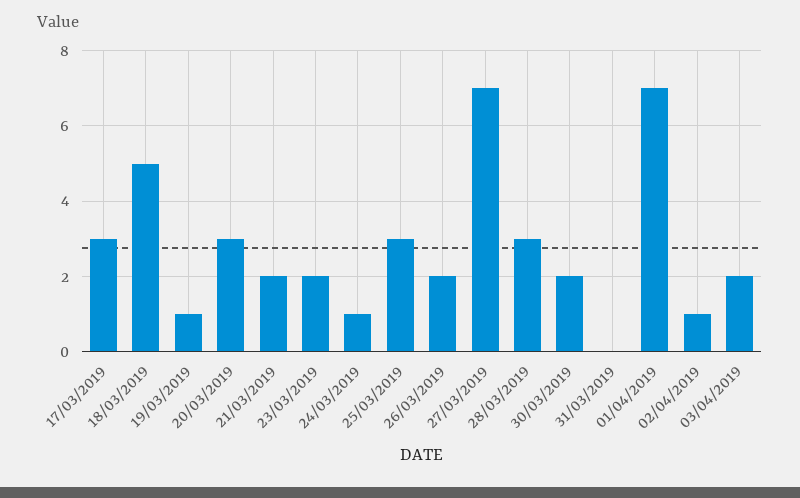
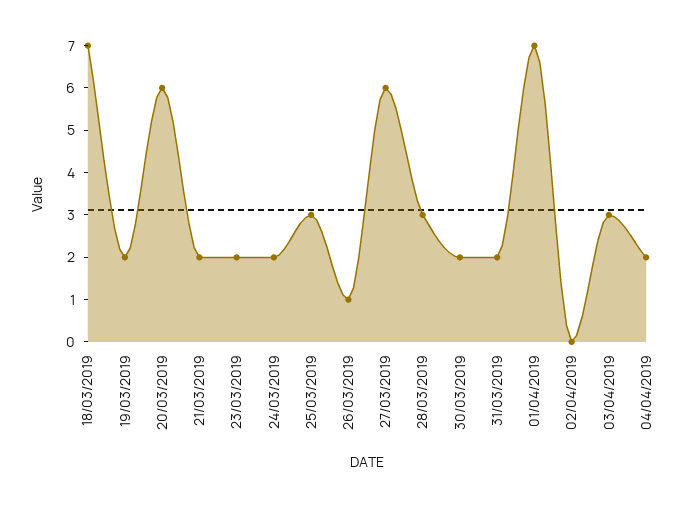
17/03/2019: 3 -> none
18/03/2019: 5 -> 7
19/03/2019: 1 -> 2
20/03/2019: 3 -> 6
24/03/2019: 1 -> 2
26/03/2019: 2 -> 1
27/03/2019: 7 -> 6
31/03/2019: 0 -> 2
02/04/2019: 1 -> 0
03/04/2019: 2 -> 3
04/04/2019: none -> 2

